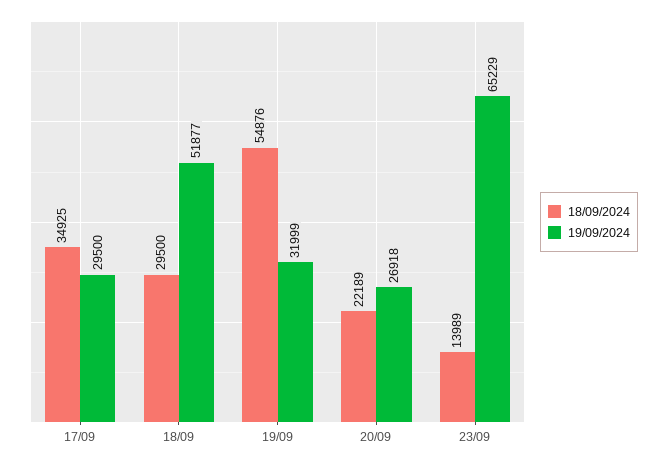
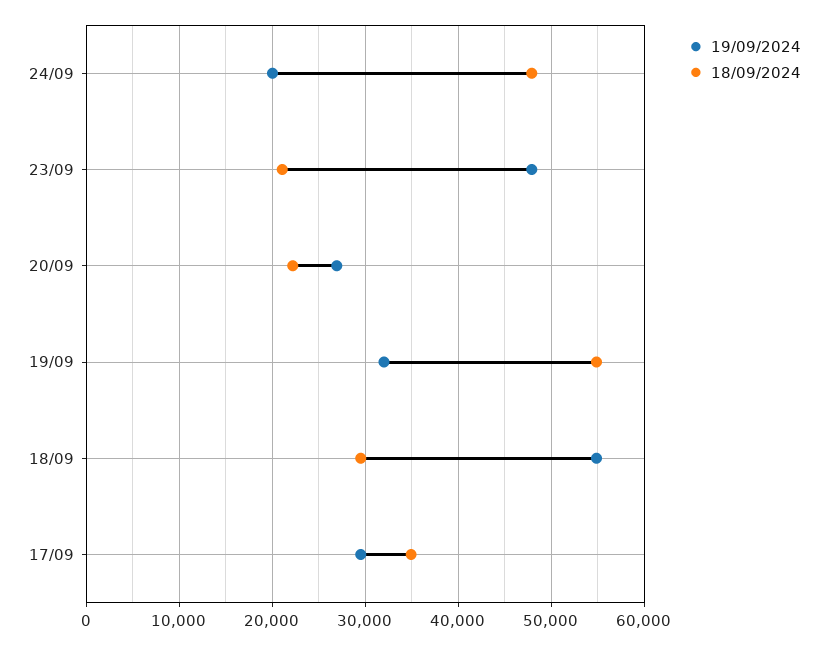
19/09/2024, 18/09: 51877 -> 55000
18/09/2024, 23/09: 13989 -> 21000
19/09/2024, 23/09: 65229 -> 48000
19/09/2024, 24/09: none -> 20000
18/09/2024, 24/09: none -> 48000

